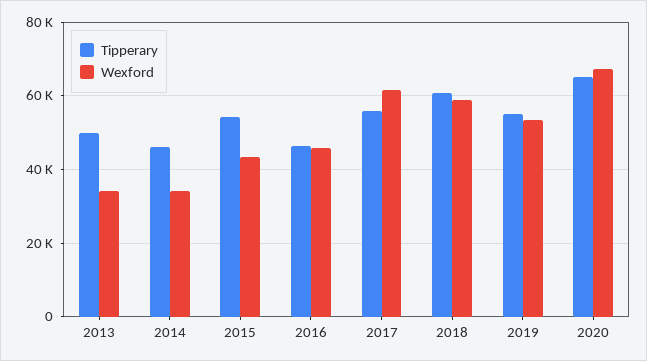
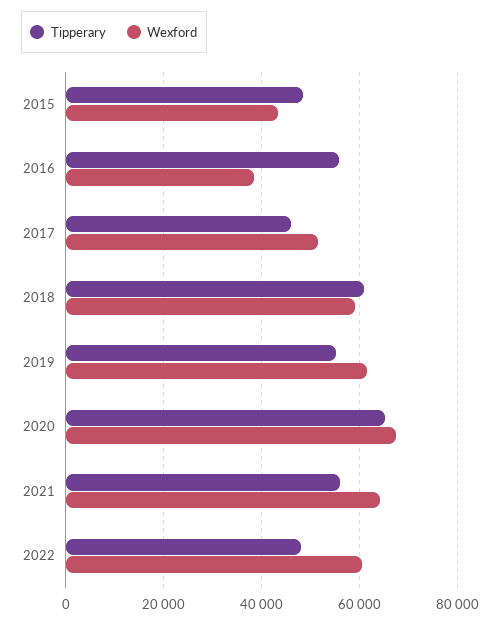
Tipperary, 2013: 50000 -> none
Wexford, 2013: 34000 -> none
Tipperary, 2014: 46000 -> none
Wexford, 2014: 34000 -> none
Tipperary, 2015: 54000 -> 48000
Tipperary, 2016: 46000 -> 56000
Wexford, 2016: 46000 -> 38000
Tipperary, 2017: 56000 -> 46000
Wexford, 2017: 62000 -> 52000
Wexford, 2019: 54000 -> 62000
Tipperary, 2021: none -> 56000
Wexford, 2021: none -> 64000
Tipperary, 2022: none -> 48000
Wexford, 2022: none -> 60000

